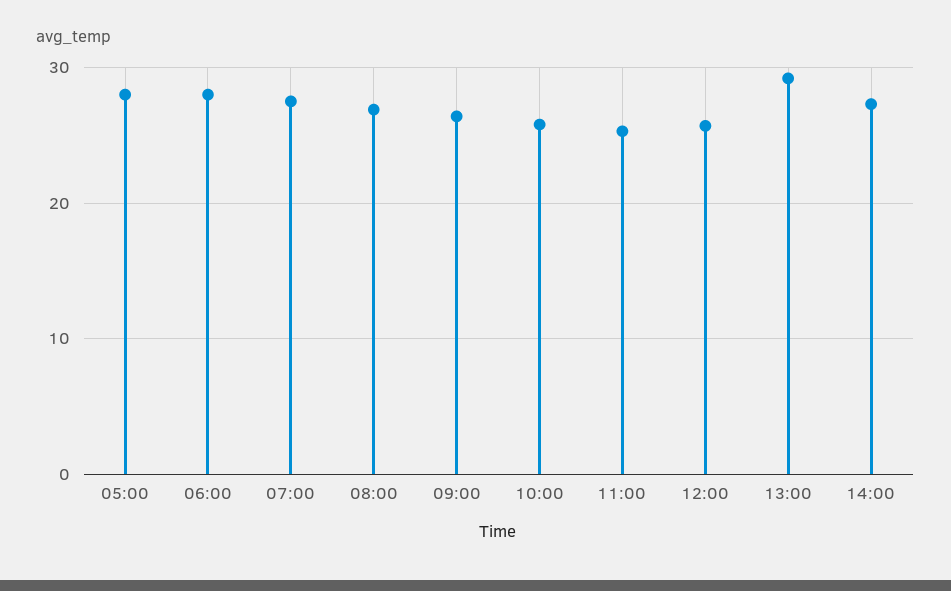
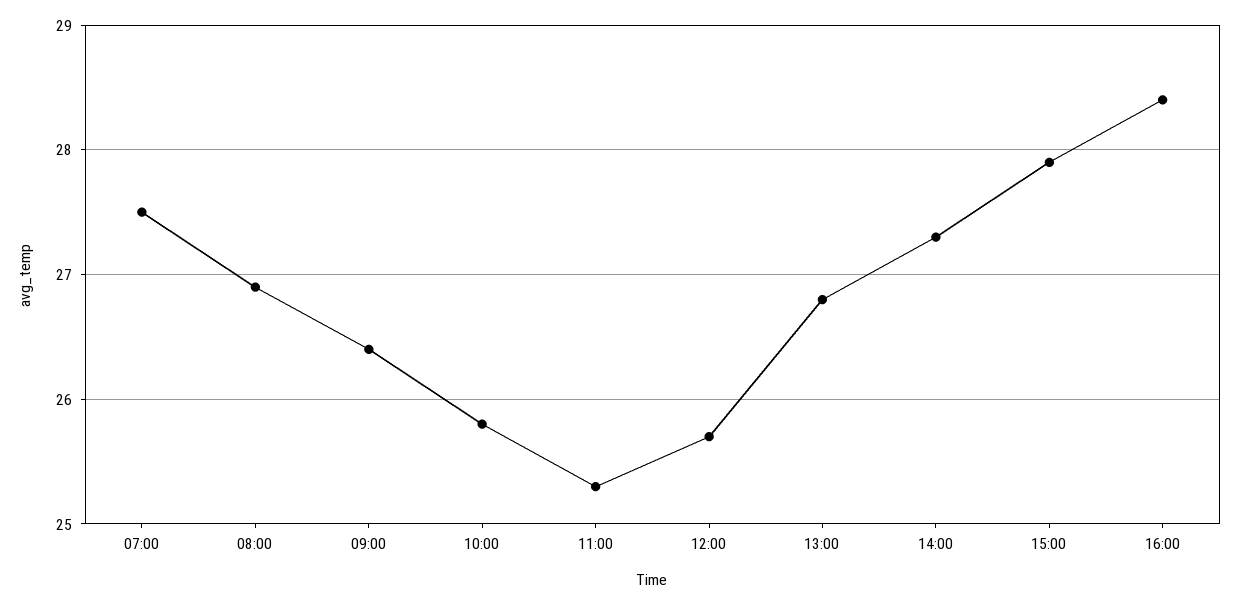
05:00: 28 -> none
06:00: 28 -> none
13:00: 29 -> 26.8
15:00: none -> 27.9
16:00: none -> 28.4

